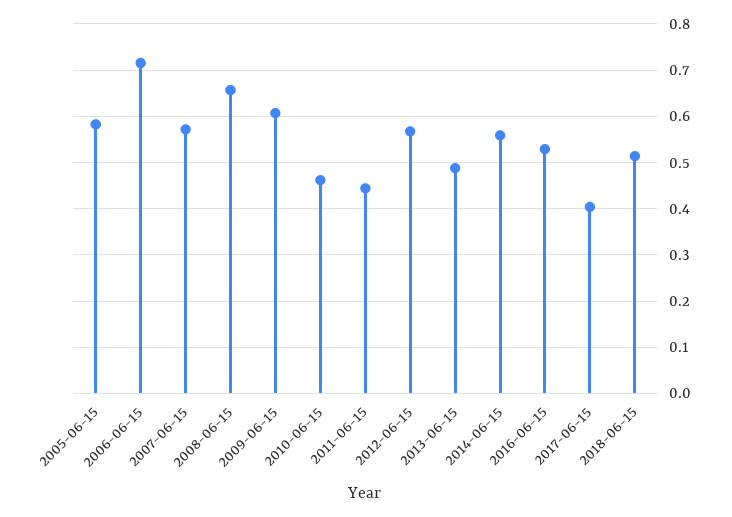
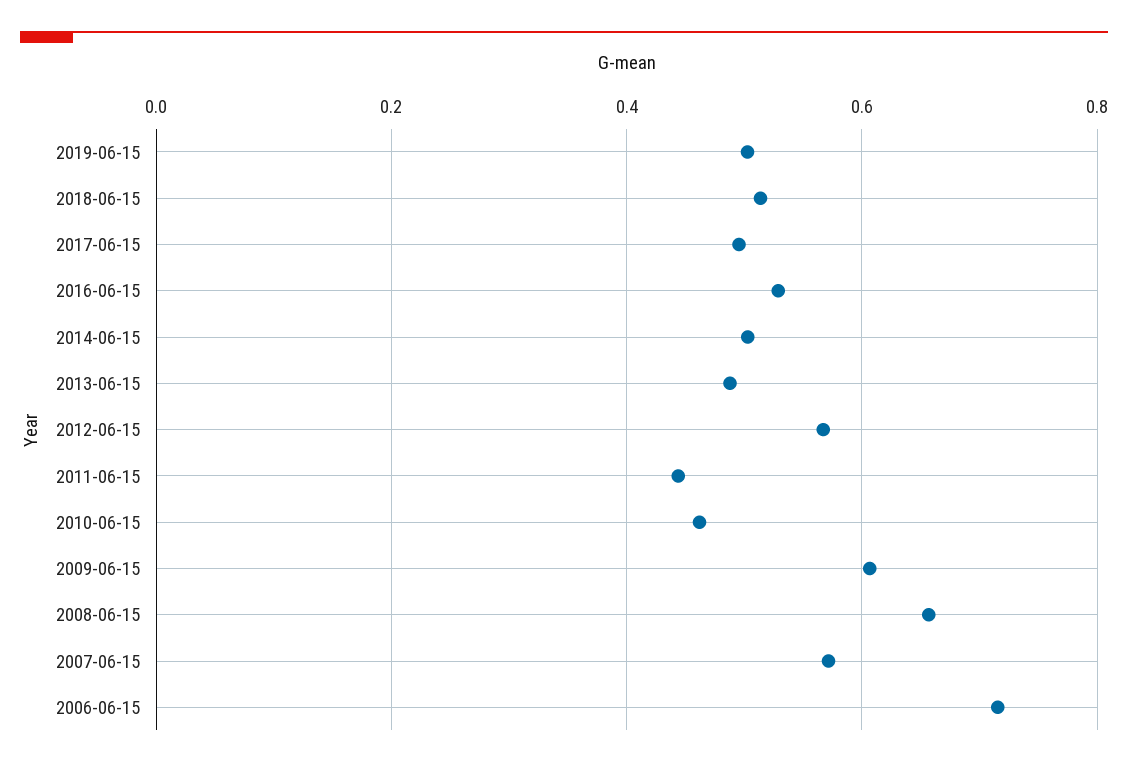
2005-06-15: 0.58 -> none
2014-06-15: 0.56 -> 0.5
2017-06-15: 0.4 -> 0.5
2019-06-15: none -> 0.5

